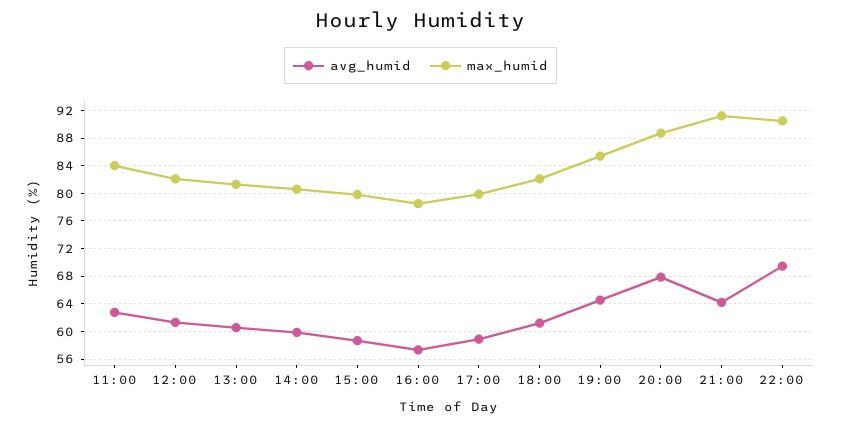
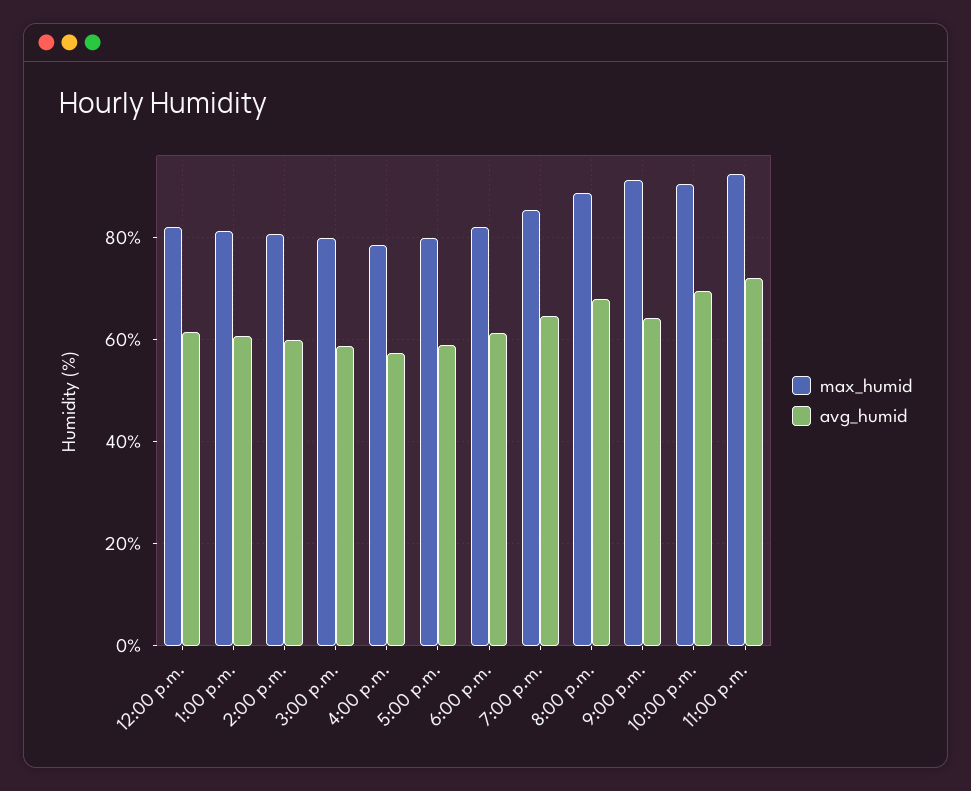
avg_humid, 11:00: 63 -> none
max_humid, 11:00: 84 -> none
max_humid, 11:00 p.m.: none -> 92
avg_humid, 11:00 p.m.: none -> 72

